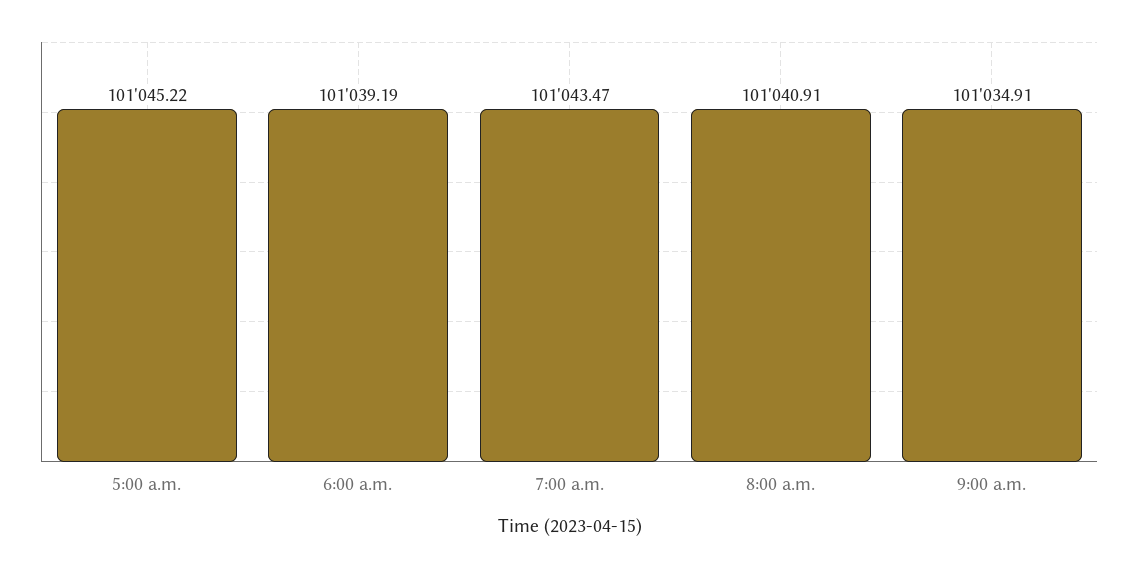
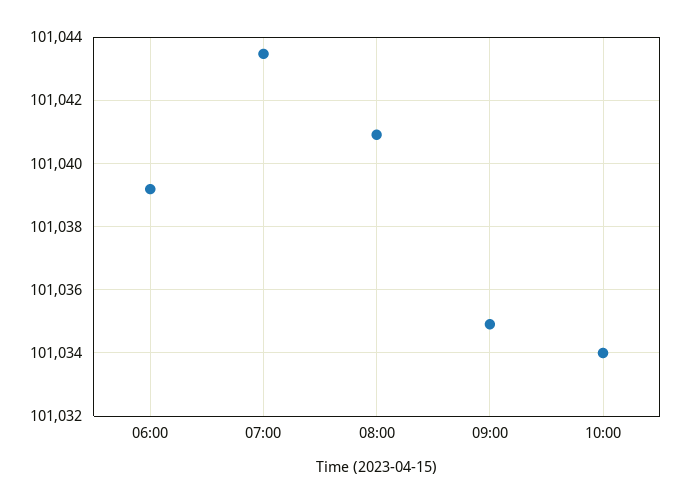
5:00 a.m.: 101045.22 -> none
10:00: none -> 101034

